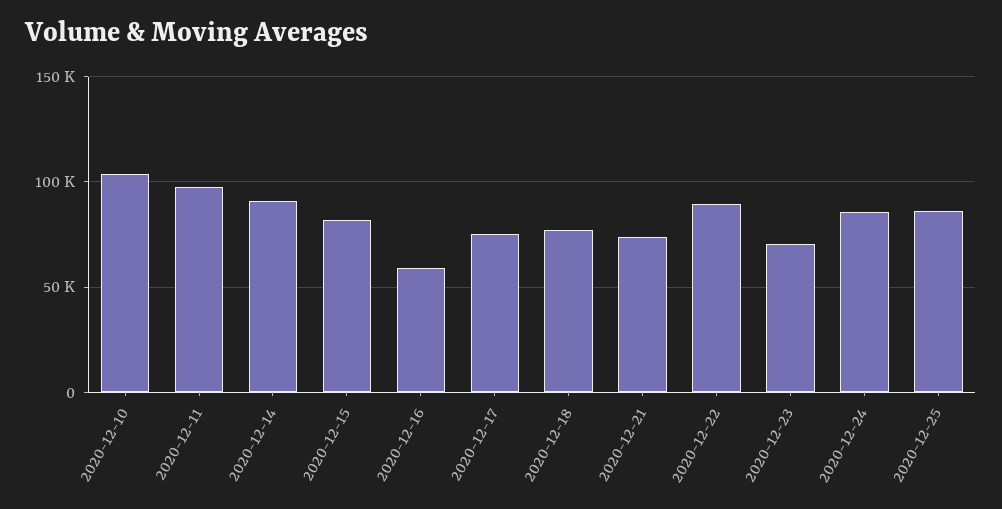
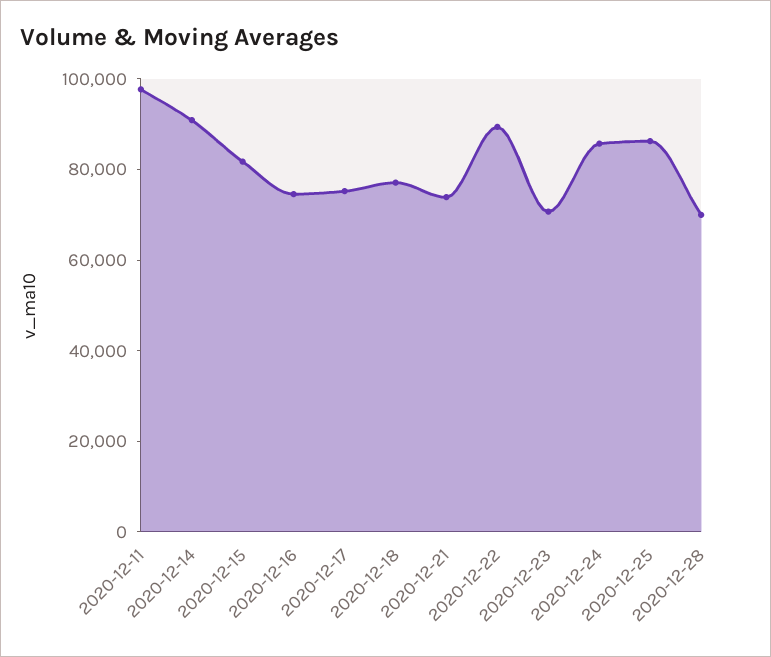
2020-12-10: 105000 -> none
2020-12-16: 60000 -> 75000
2020-12-28: none -> 70000

